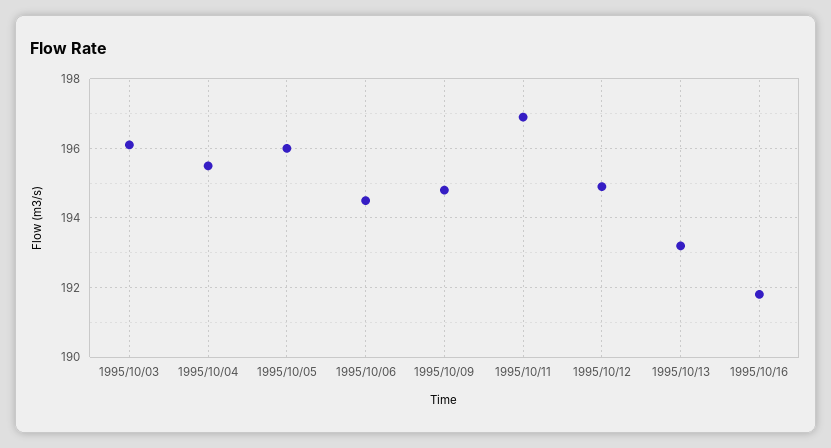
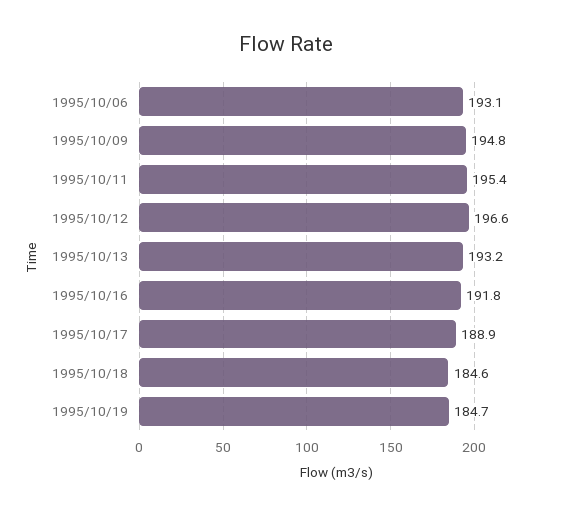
1995/10/03: 196 -> none
1995/10/04: 195.5 -> none
1995/10/05: 196 -> none
1995/10/06: 194.5 -> 193.1
1995/10/11: 197 -> 195.4
1995/10/12: 195 -> 196.6
1995/10/17: none -> 188.9
1995/10/18: none -> 184.6
1995/10/19: none -> 184.7

